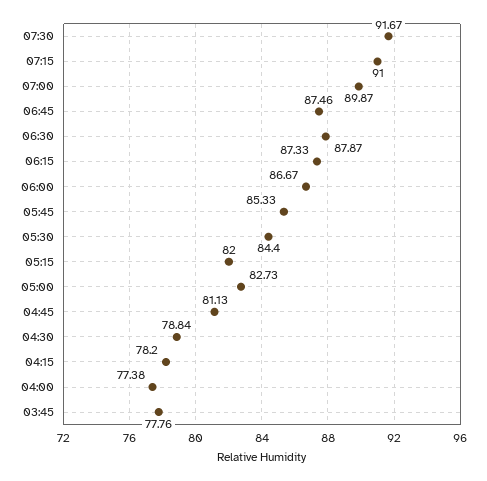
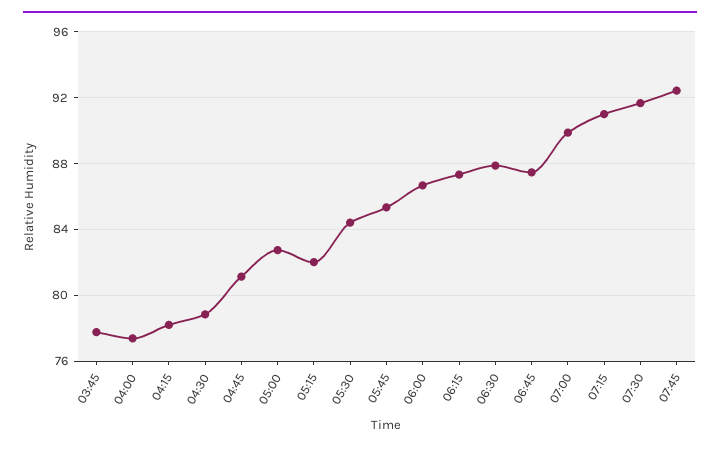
07:45: none -> 92.5

